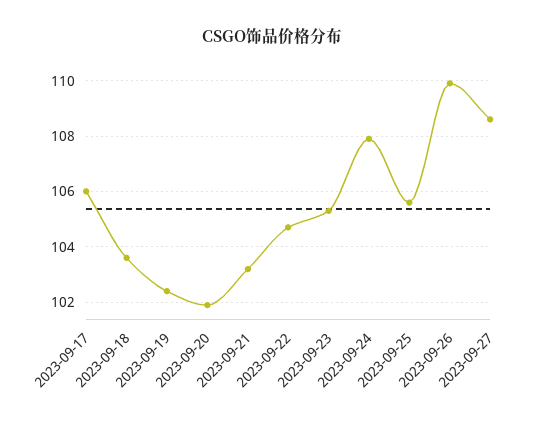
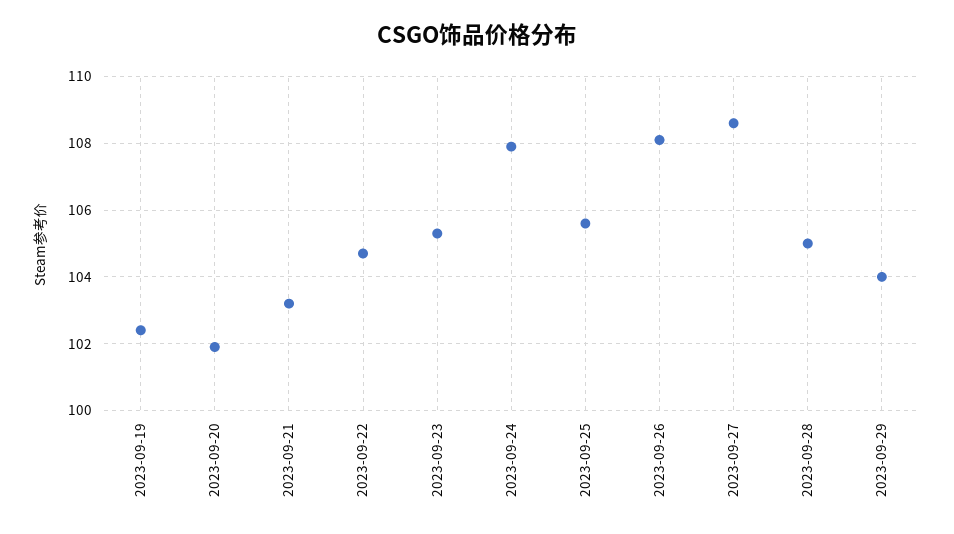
2023-09-17: 106 -> none
2023-09-18: 103.5 -> none
2023-09-26: 110 -> 108
2023-09-28: none -> 105
2023-09-29: none -> 104

